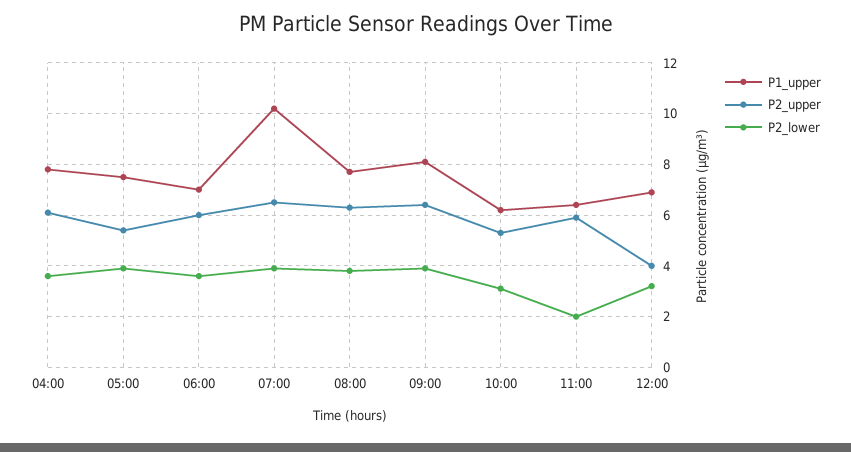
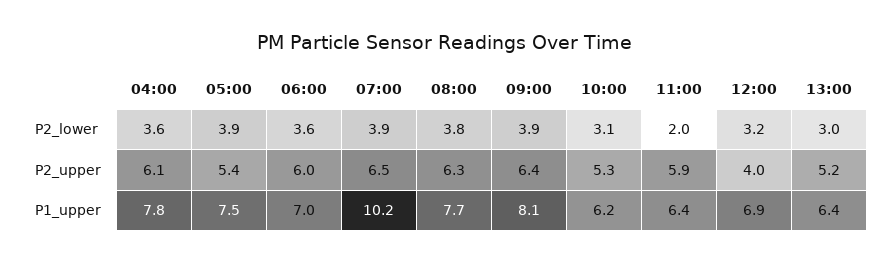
P2_lower, 13:00: none -> 3
P2_upper, 13:00: none -> 5.2
P1_upper, 13:00: none -> 6.4

